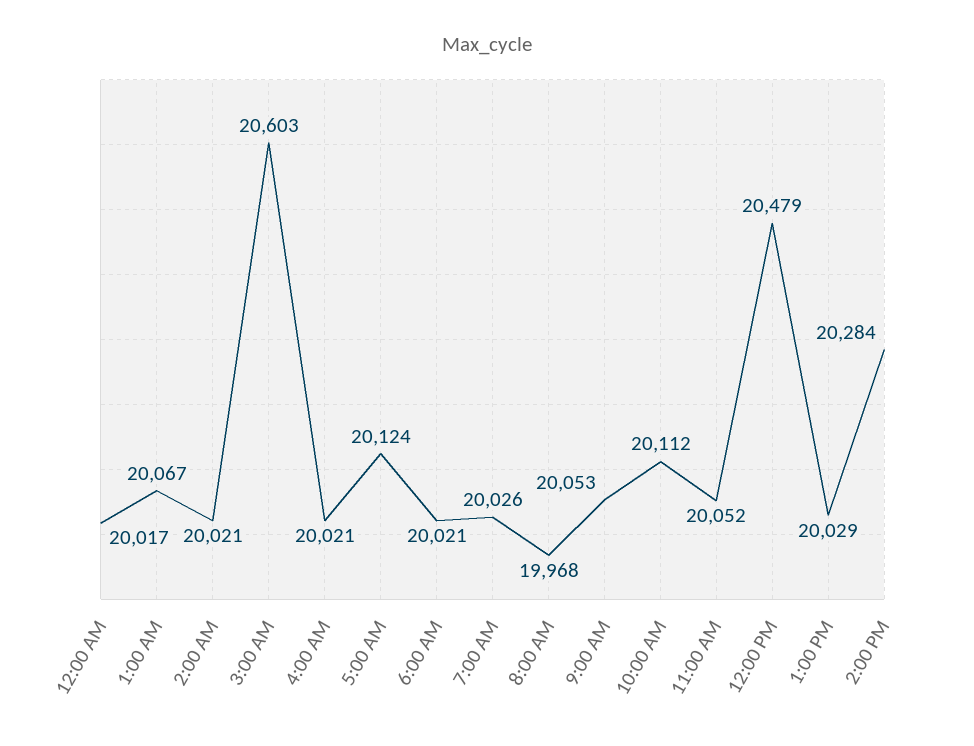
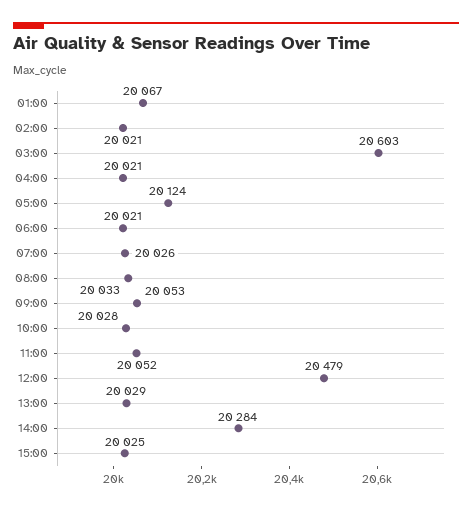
12:00 AM: 20017 -> none
8:00 AM: 19968 -> 20033
10:00 AM: 20112 -> 20028
15:00: none -> 20025

